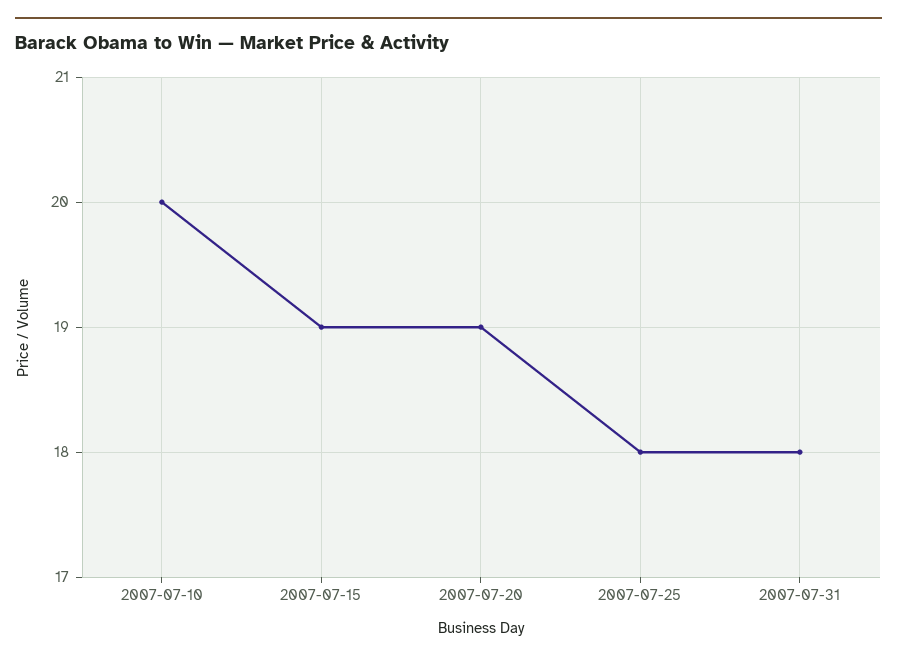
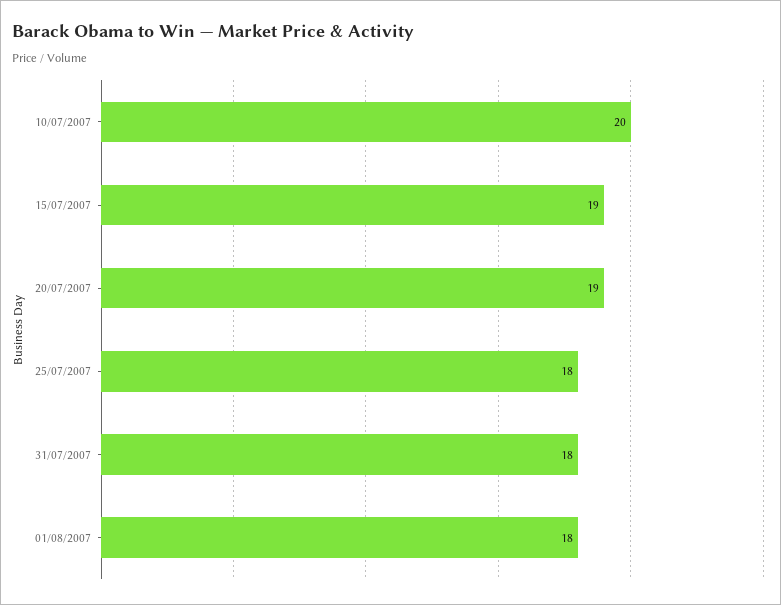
01/08/2007: none -> 18

